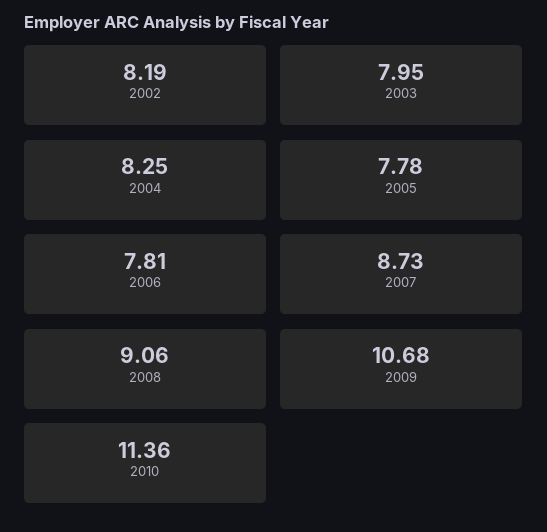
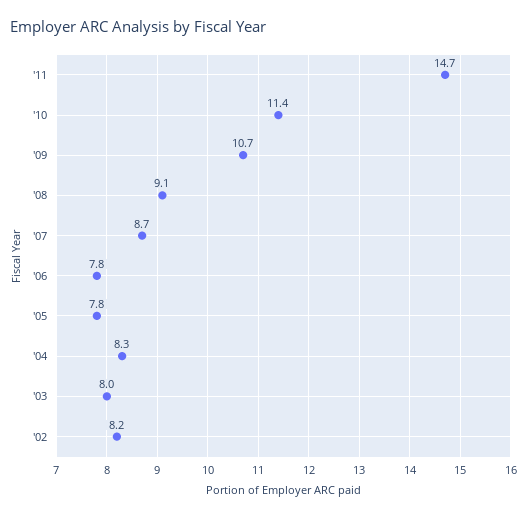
'11: none -> 14.7

